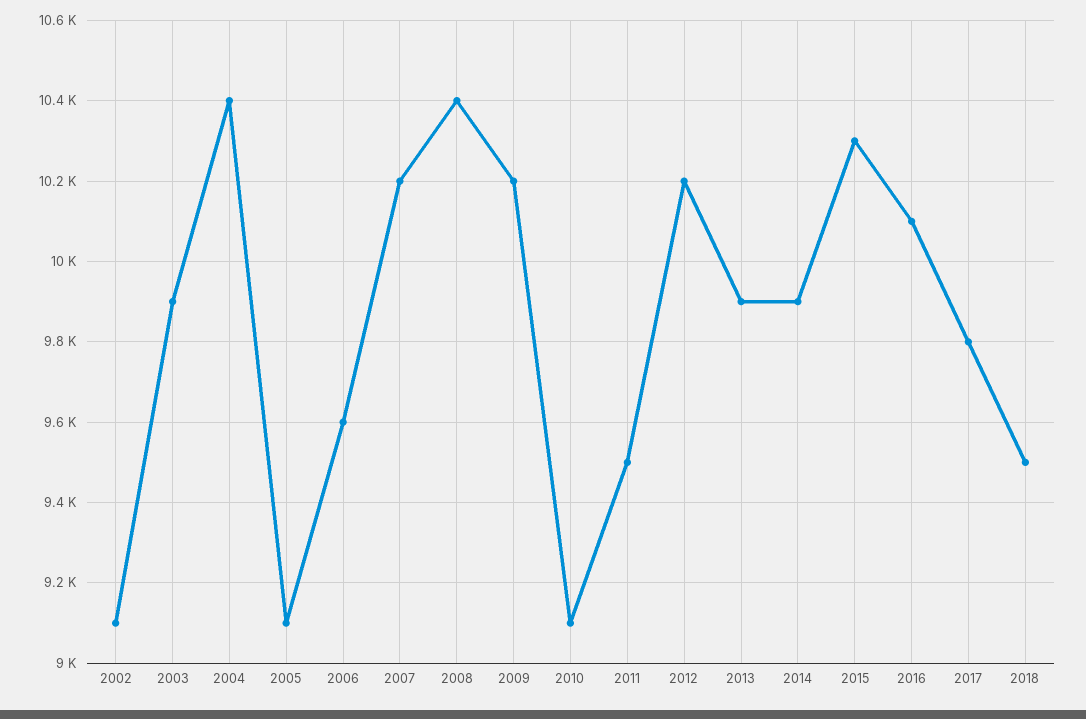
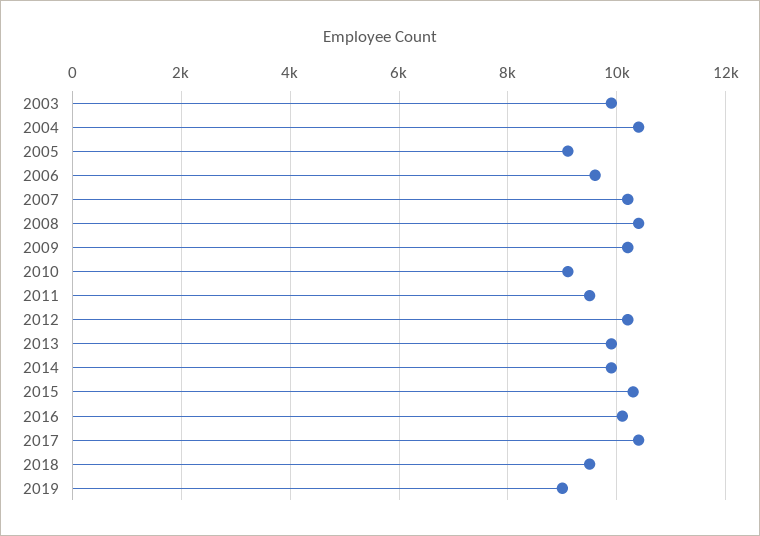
2002: 9100 -> none
2017: 9800 -> 10400
2019: none -> 9000

